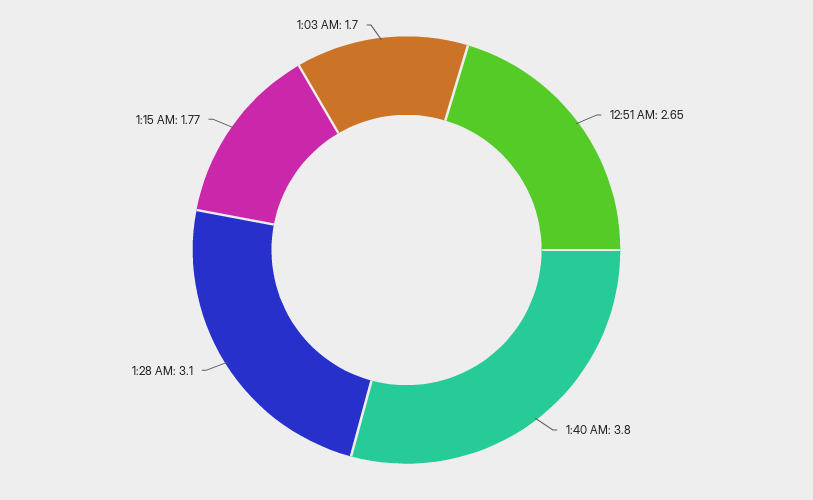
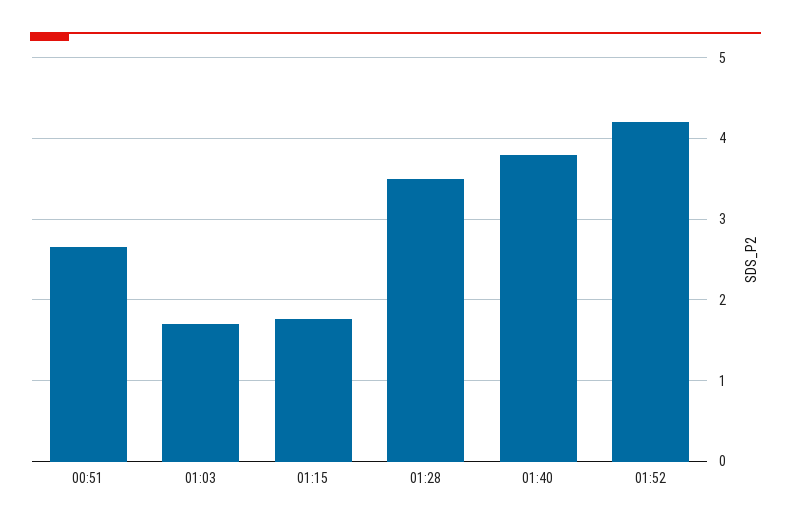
1:28 AM: 3.1 -> 3.5
01:52: none -> 4.2

